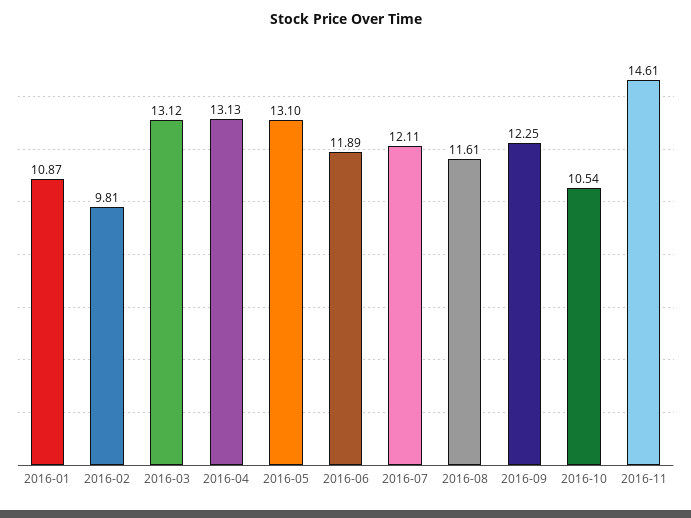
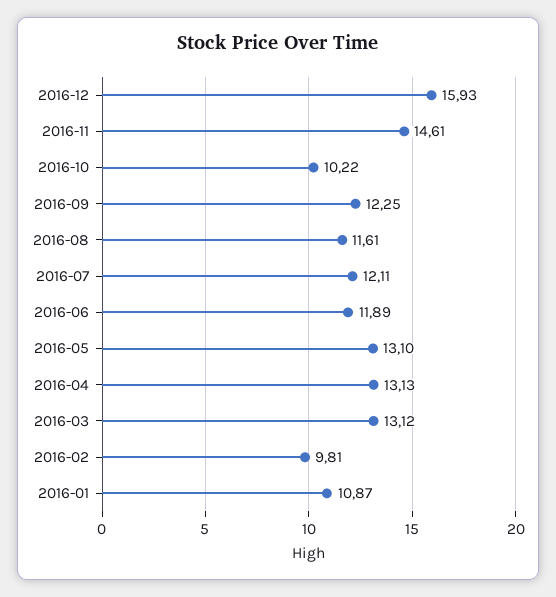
2016-10: 10.54 -> 10.22
2016-12: none -> 15.93

